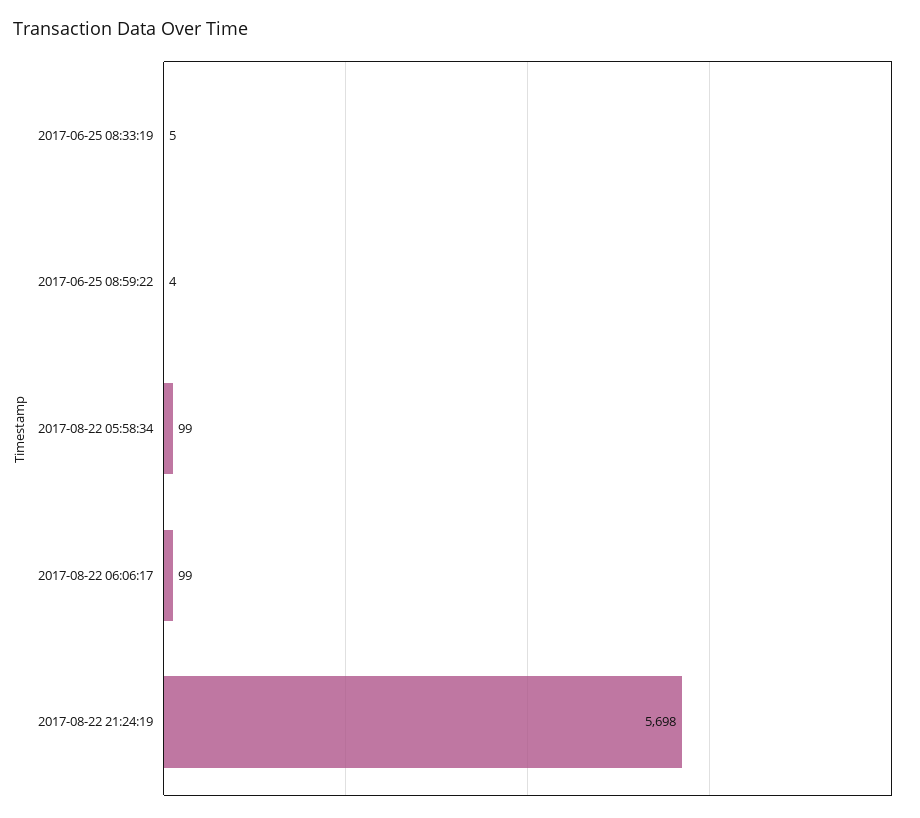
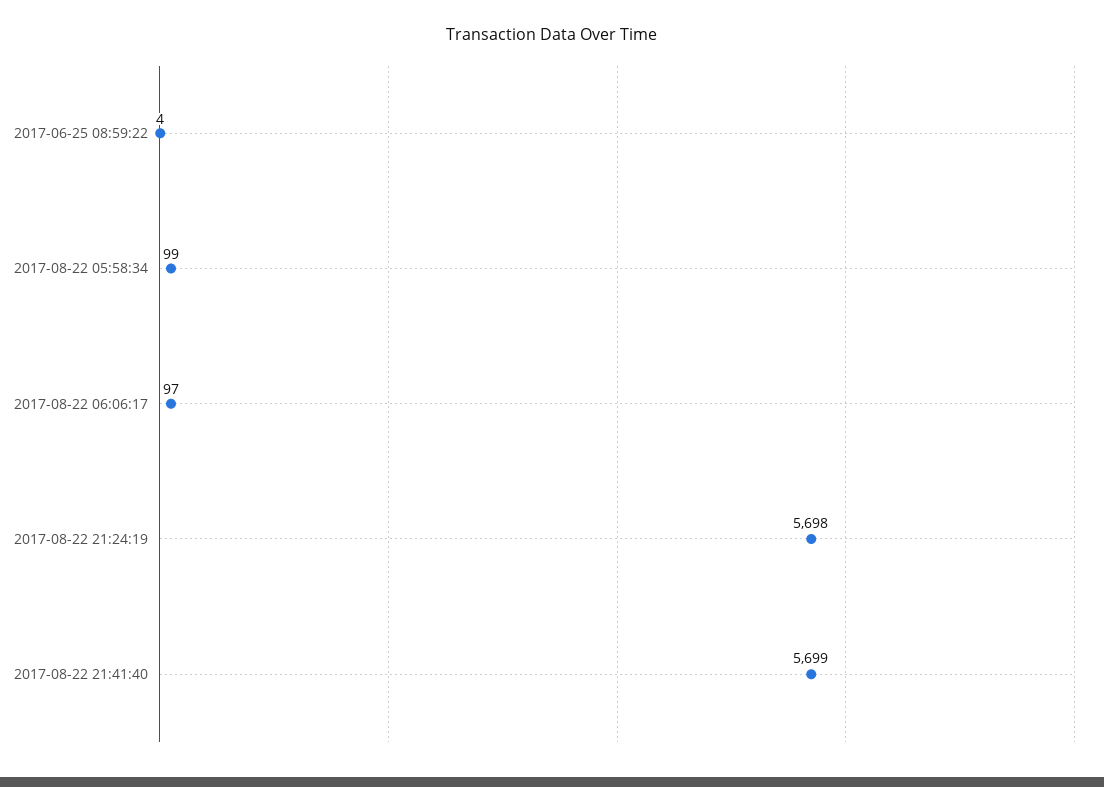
2017-06-25 08:33:19: 5 -> none
2017-08-22 06:06:17: 99 -> 97
2017-08-22 21:41:40: none -> 5699

